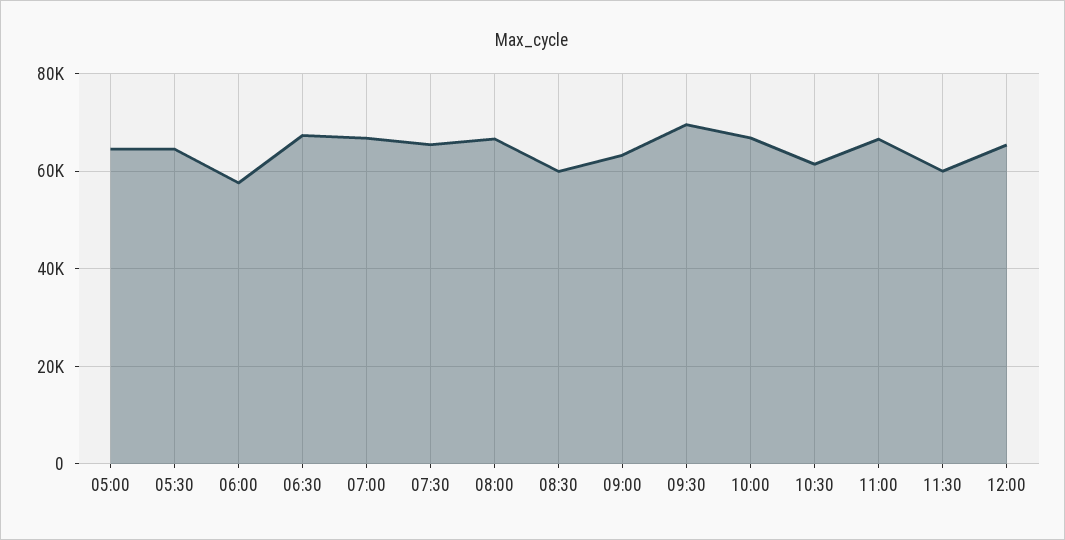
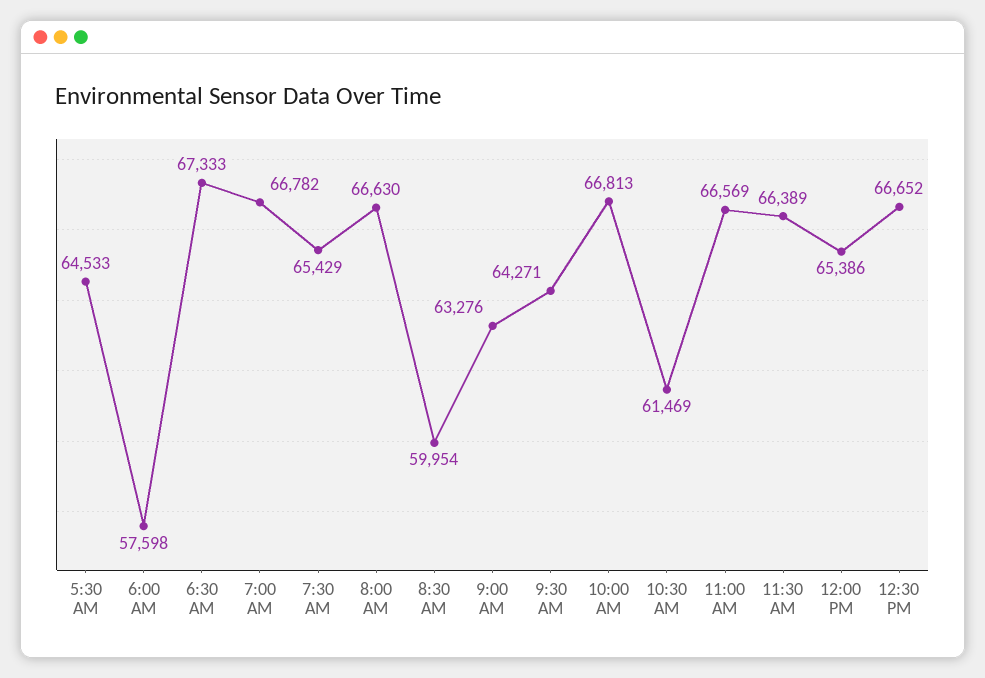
05:00: 64000 -> none
09:30: 70000 -> 64271
11:30: 60000 -> 66389
12:30 PM: none -> 66652

